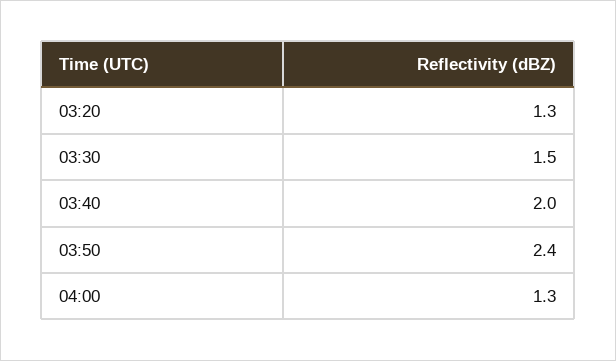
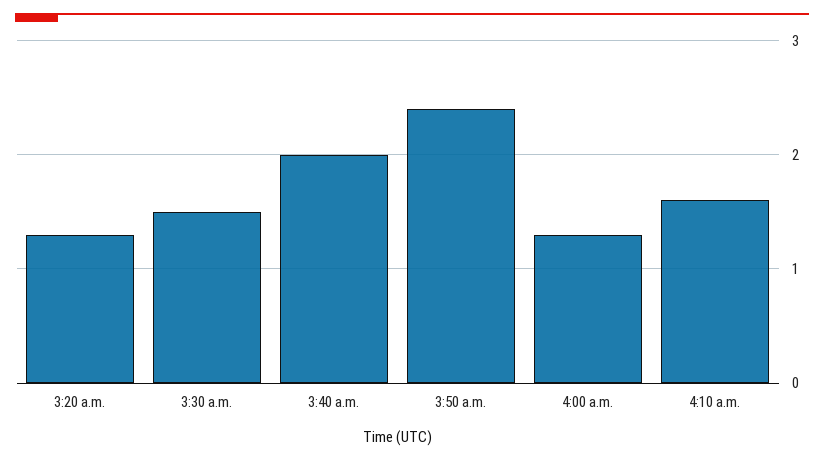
4:10 a.m.: none -> 1.6

